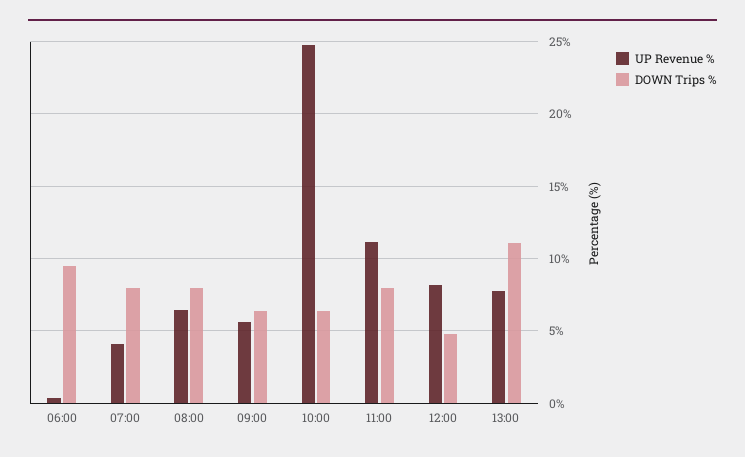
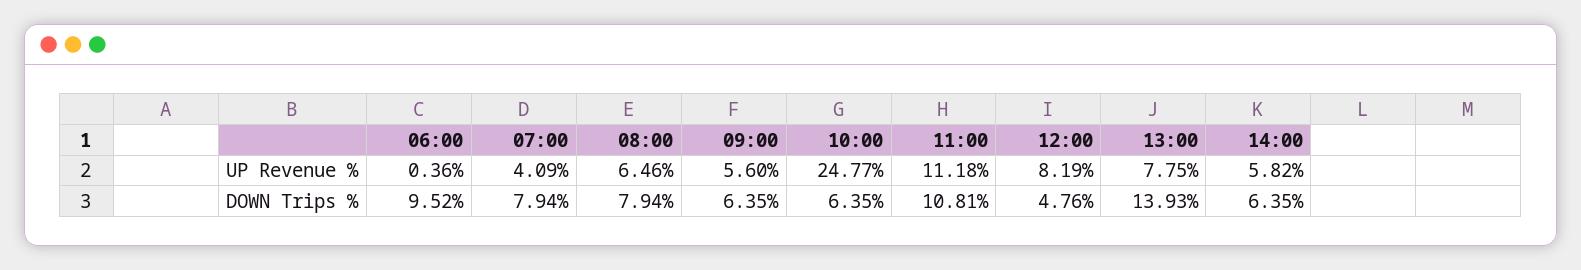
DOWN Trips %, 11:00: 8 -> 10.81
DOWN Trips %, 13:00: 11 -> 13.93
UP Revenue %, 14:00: none -> 5.82
DOWN Trips %, 14:00: none -> 6.35

